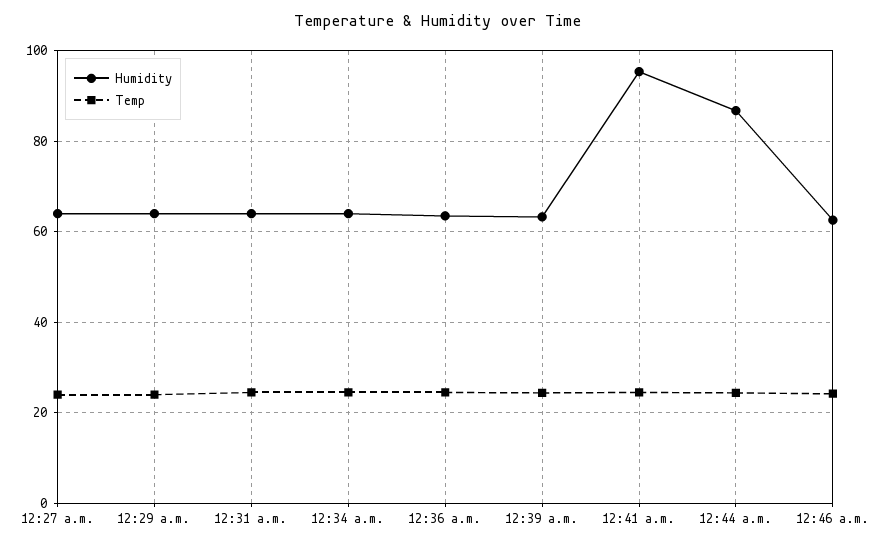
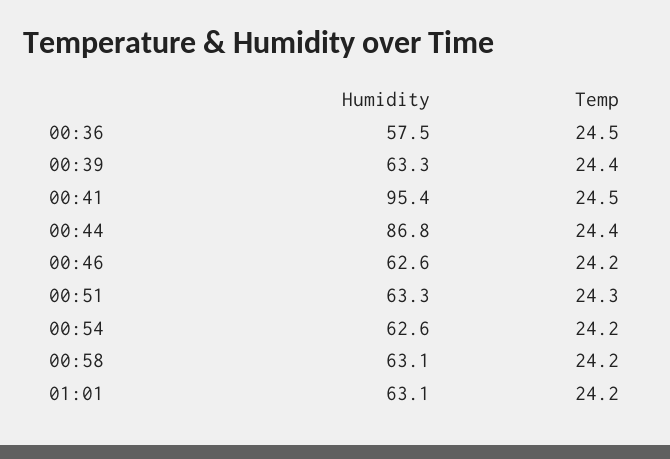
Humidity, 12:27 a.m.: 64 -> none
Temp, 12:27 a.m.: 24 -> none
Humidity, 12:29 a.m.: 64 -> none
Temp, 12:29 a.m.: 24 -> none
Humidity, 12:31 a.m.: 64 -> none
Temp, 12:31 a.m.: 24 -> none
Humidity, 12:34 a.m.: 64 -> none
Temp, 12:34 a.m.: 24 -> none
Humidity, 12:36 a.m.: 64 -> 57.5
Humidity, 00:51: none -> 63.3
Temp, 00:51: none -> 24.3
Humidity, 00:54: none -> 62.6
Temp, 00:54: none -> 24.2
Humidity, 00:58: none -> 63.1
Temp, 00:58: none -> 24.2
Humidity, 01:01: none -> 63.1
Temp, 01:01: none -> 24.2

